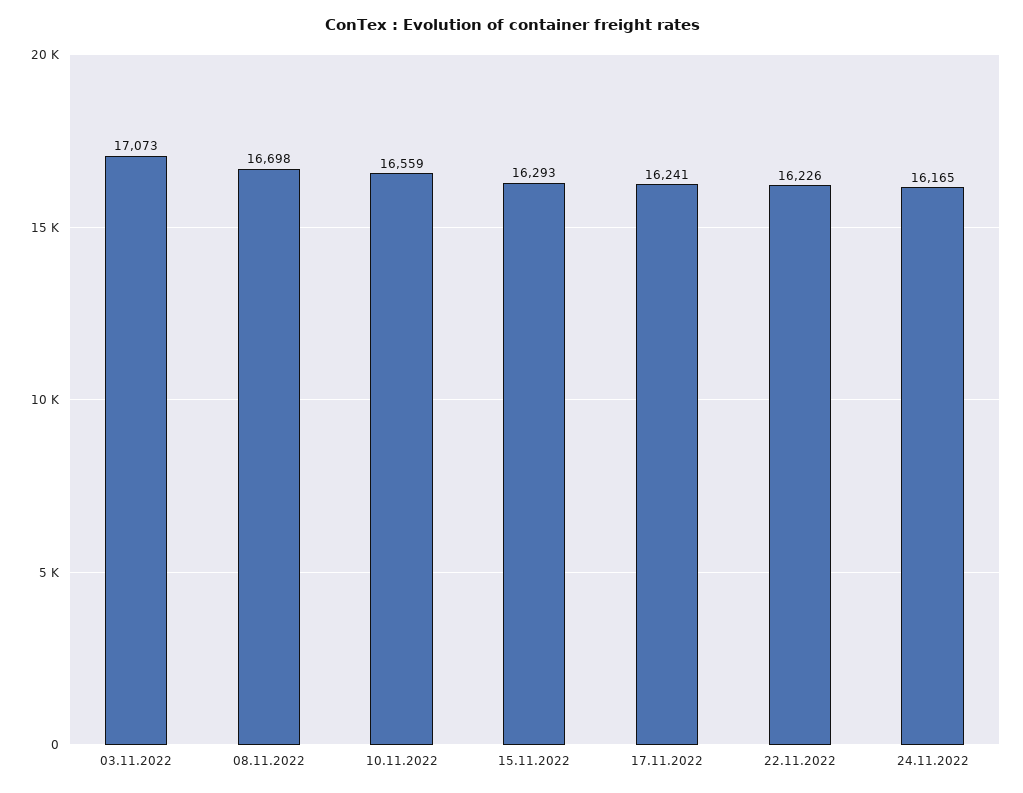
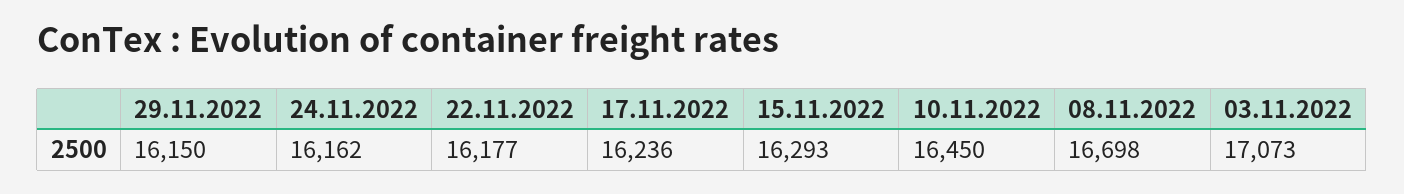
10.11.2022: 16559 -> 16450
17.11.2022: 16241 -> 16236
22.11.2022: 16226 -> 16177
24.11.2022: 16165 -> 16162
29.11.2022: none -> 16150

